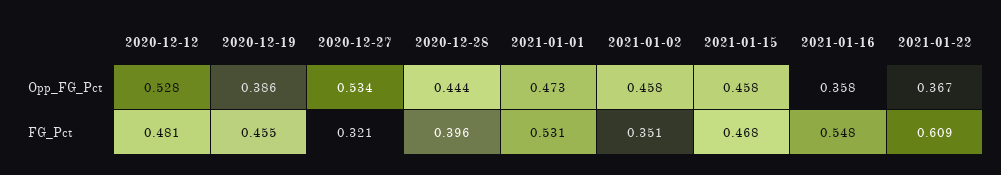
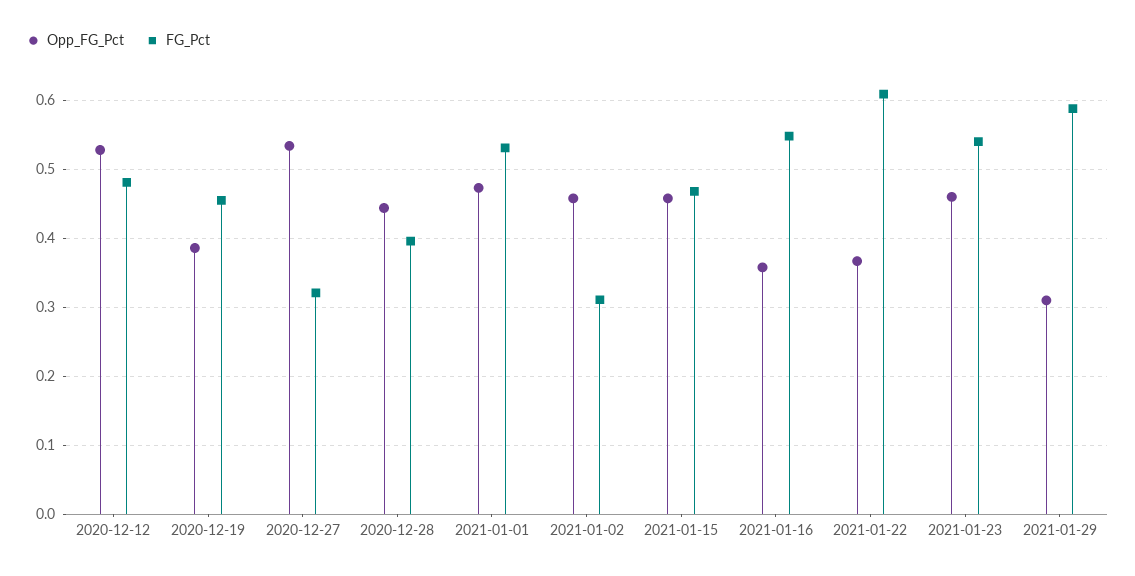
FG_Pct, 2021-01-02: 0.351 -> 0.31
Opp_FG_Pct, 2021-01-23: none -> 0.46
FG_Pct, 2021-01-23: none -> 0.54
Opp_FG_Pct, 2021-01-29: none -> 0.31
FG_Pct, 2021-01-29: none -> 0.59

